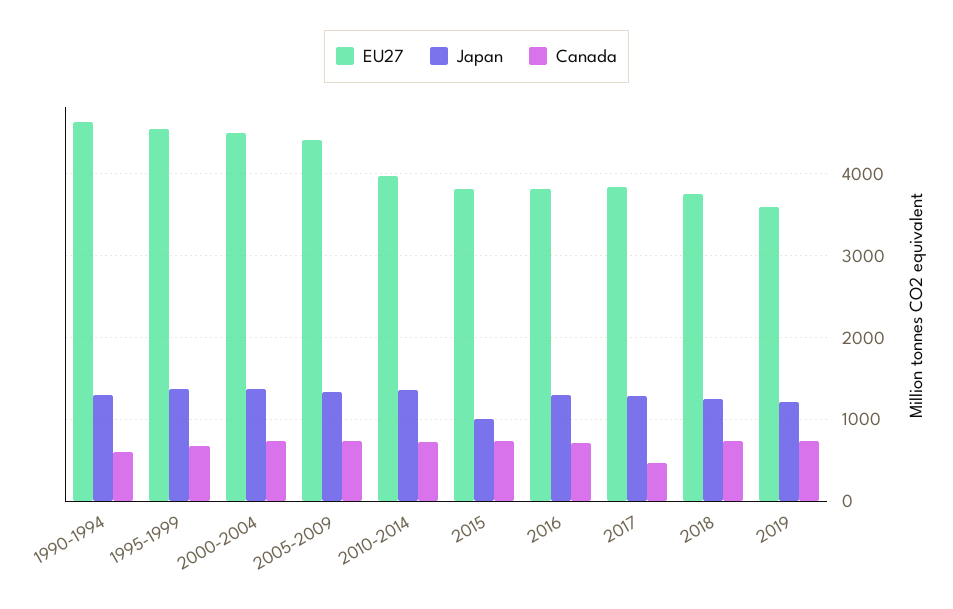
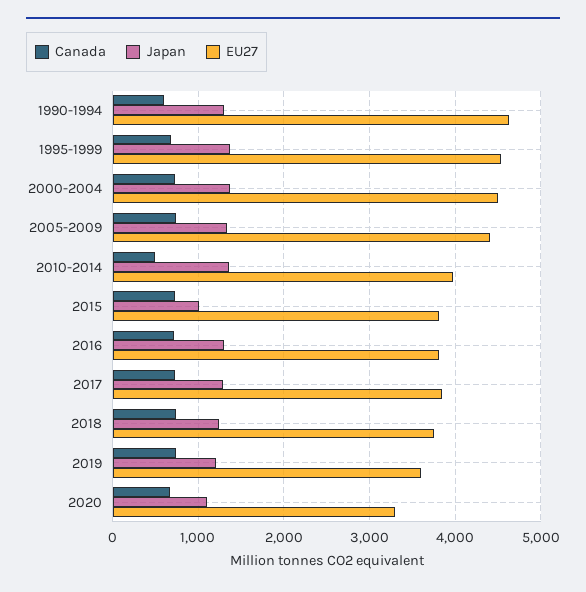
Canada, 2010-2014: 700 -> 500
Canada, 2017: 500 -> 700
Canada, 2020: none -> 700
Japan, 2020: none -> 1100
EU27, 2020: none -> 3300

